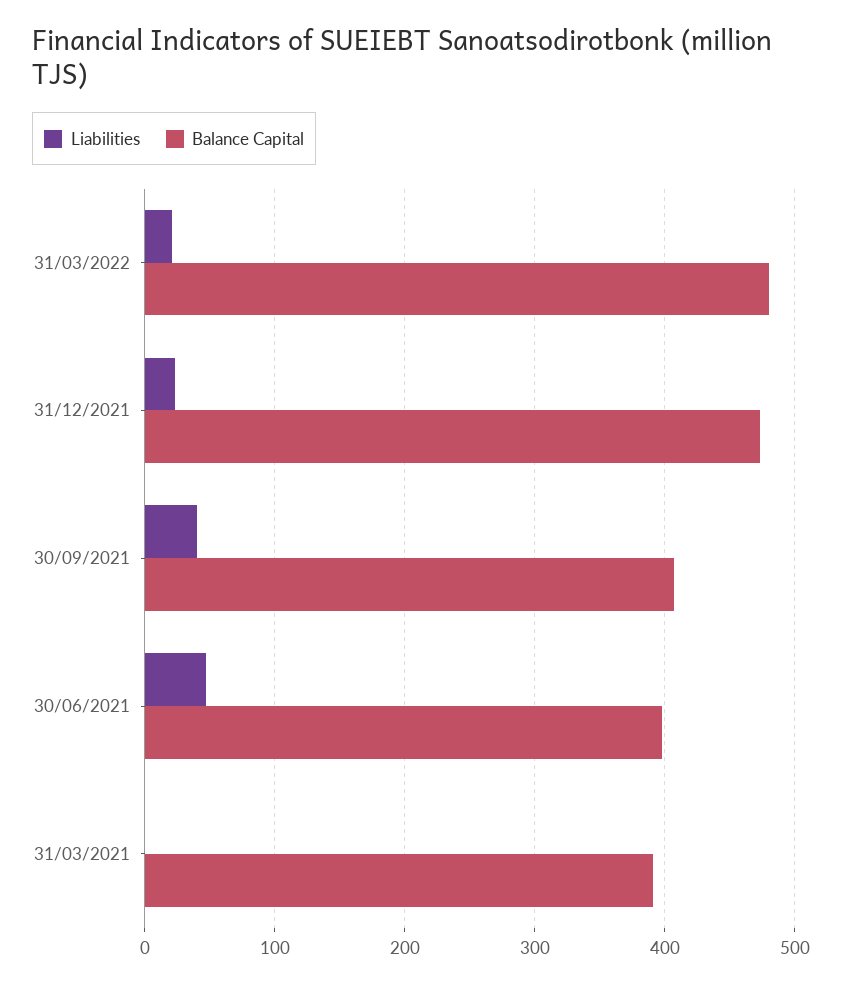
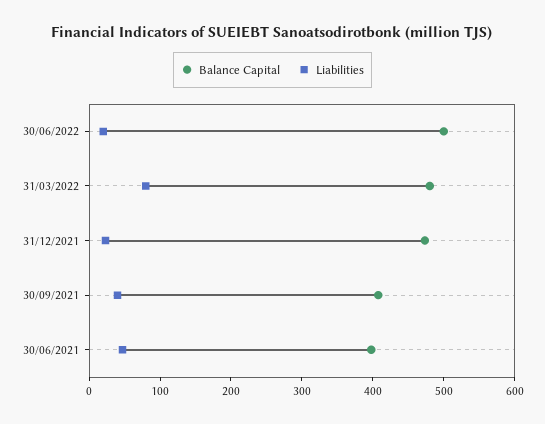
Liabilities, 31/03/2022: 20 -> 80
Liabilities, 31/03/2021: 0 -> none
Balance Capital, 31/03/2021: 390 -> none
Balance Capital, 30/06/2022: none -> 500
Liabilities, 30/06/2022: none -> 20

